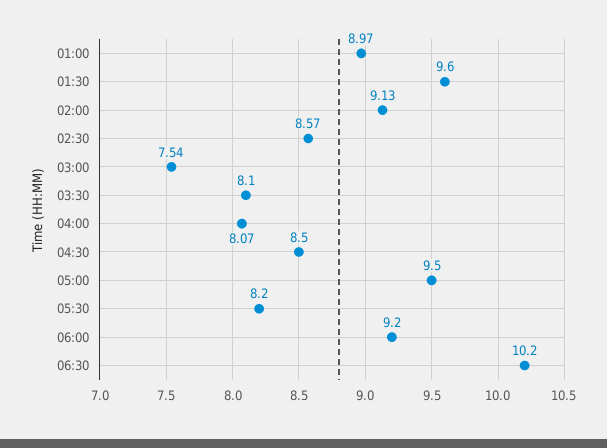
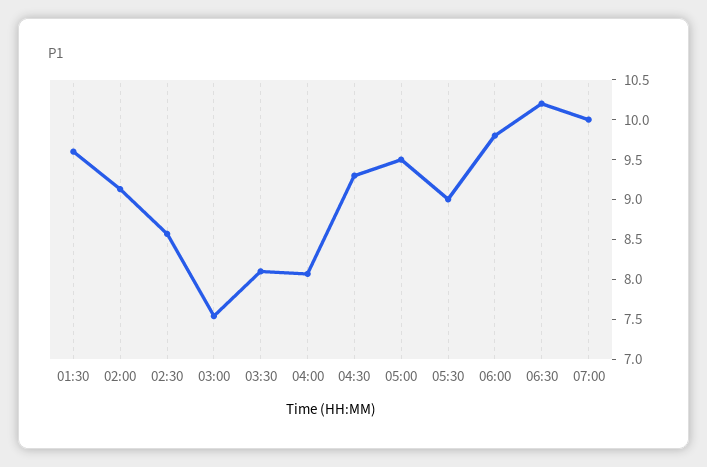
01:00: 8.97 -> none
04:30: 8.5 -> 9.25
05:30: 8.2 -> 9
06:00: 9.2 -> 9.75
07:00: none -> 10

